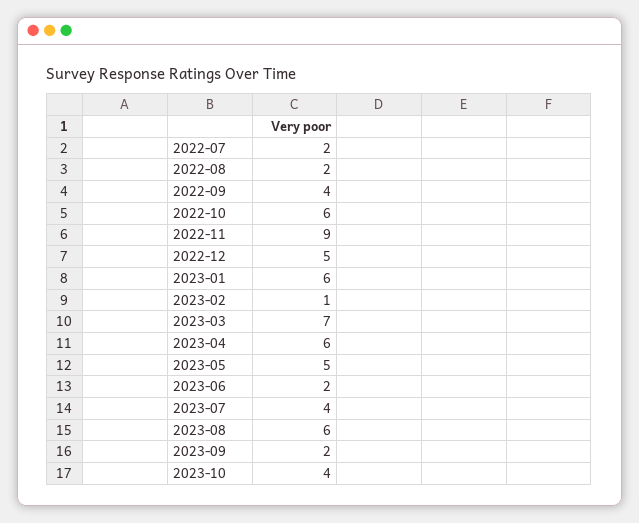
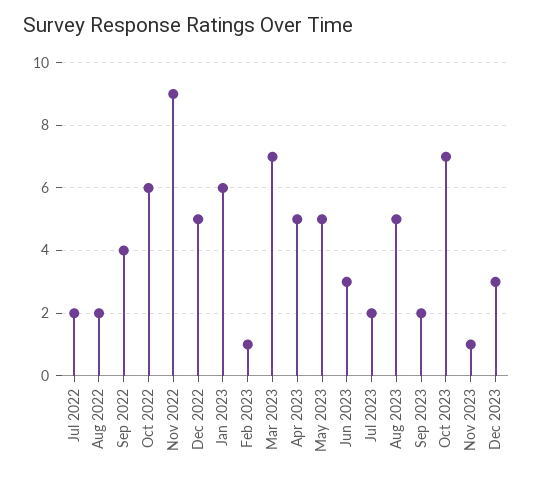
2023-04: 6 -> 5
2023-06: 2 -> 3
2023-07: 4 -> 2
2023-08: 6 -> 5
2023-10: 4 -> 7
Nov 2023: none -> 1
Dec 2023: none -> 3

